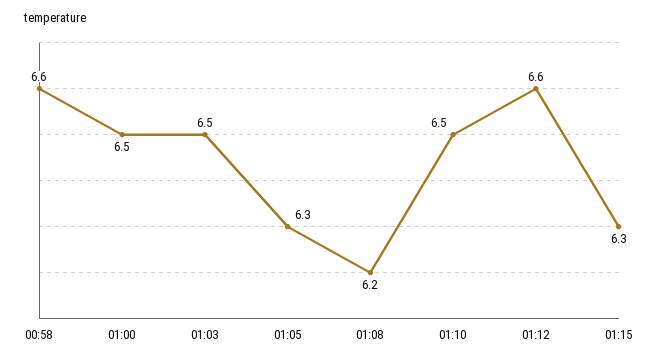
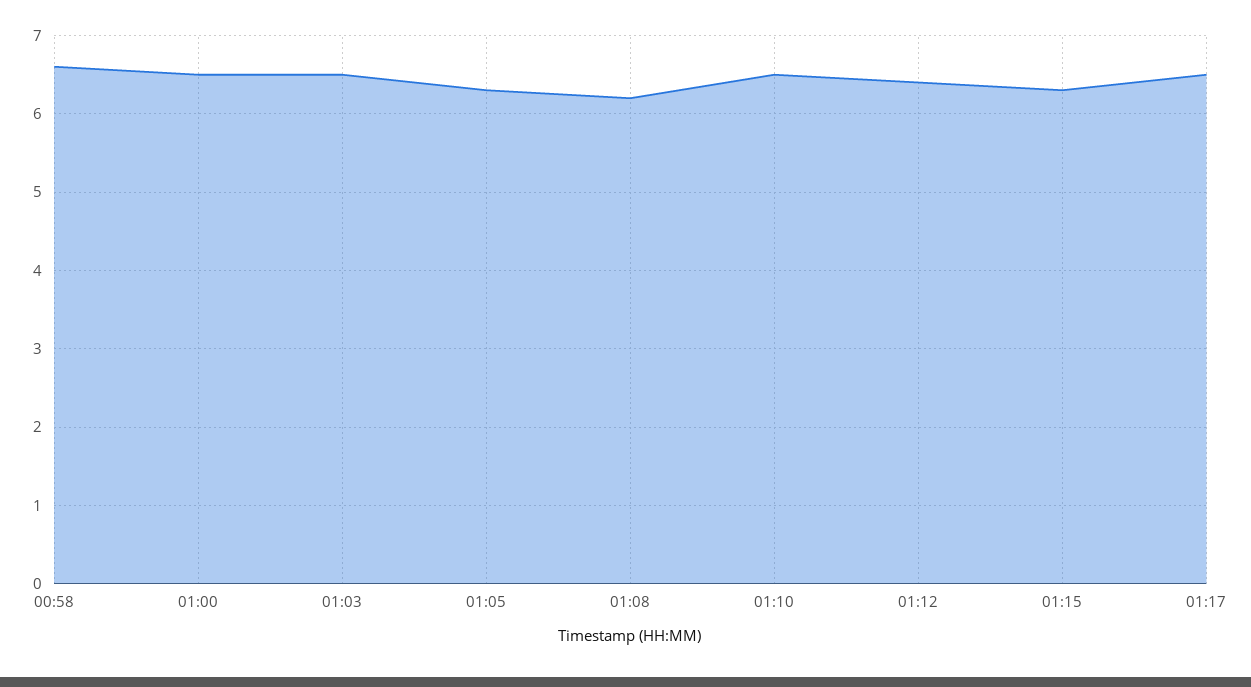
01:12: 6.6 -> 6.4
01:17: none -> 6.5

